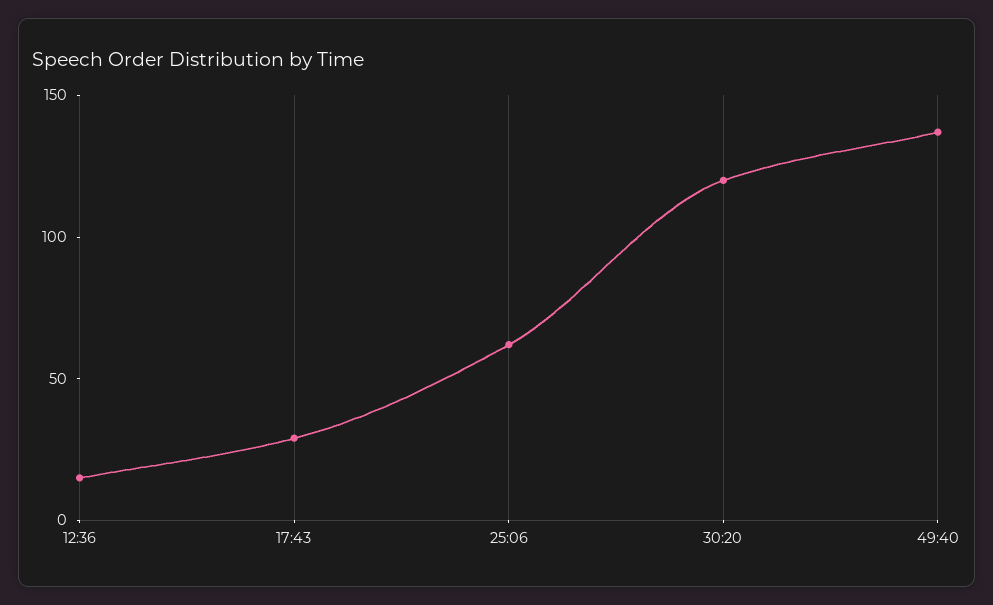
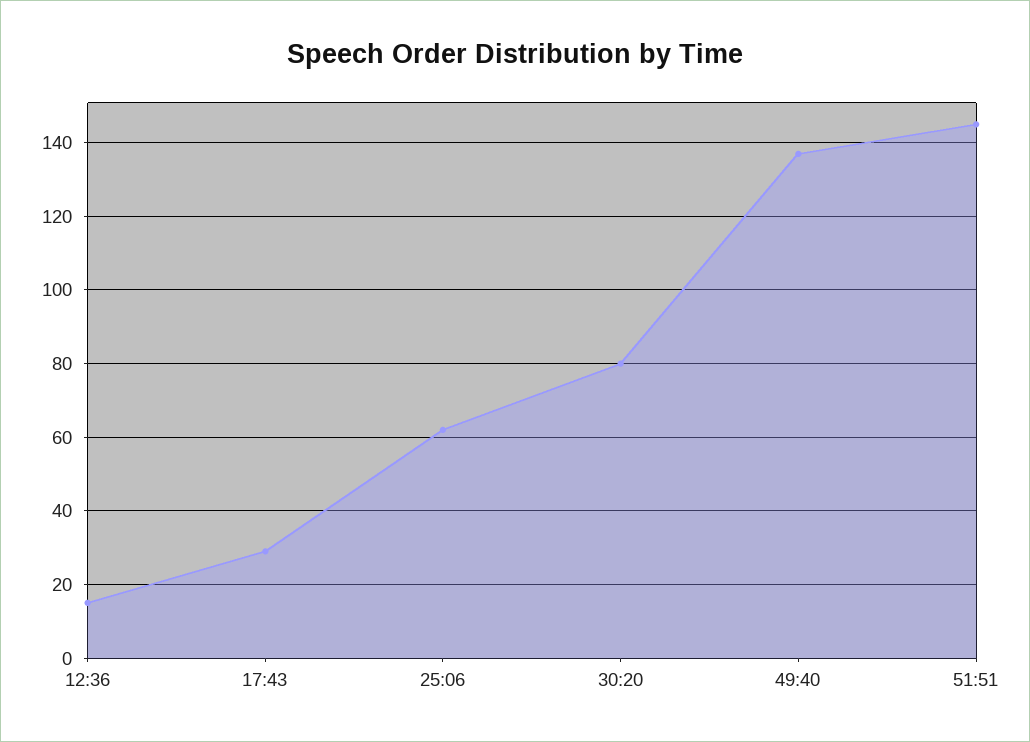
30:20: 120 -> 80
51:51: none -> 145

